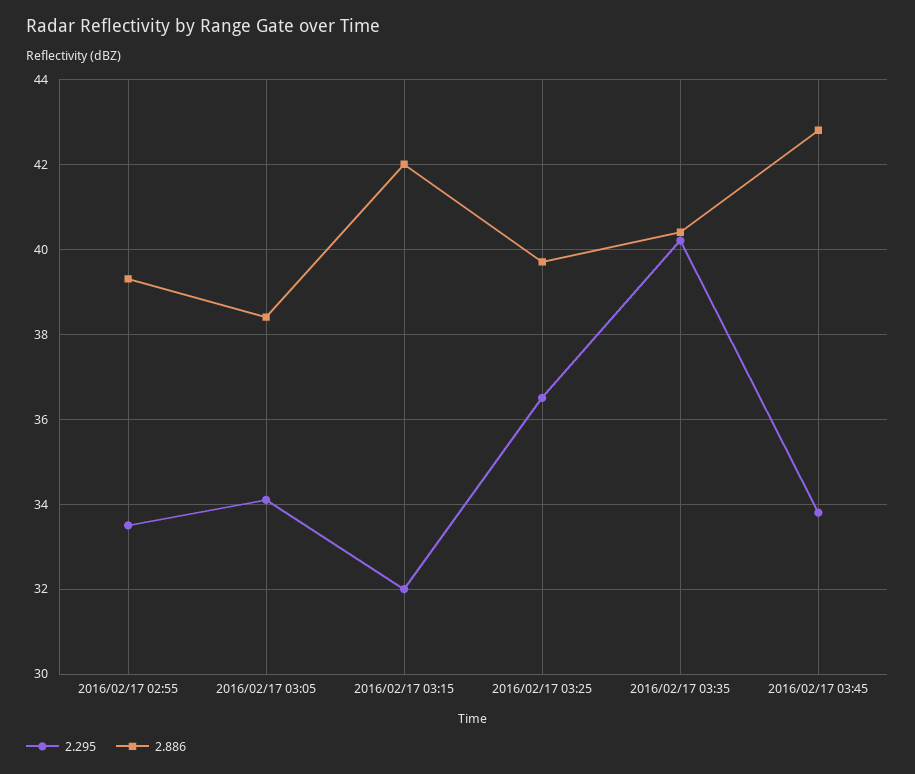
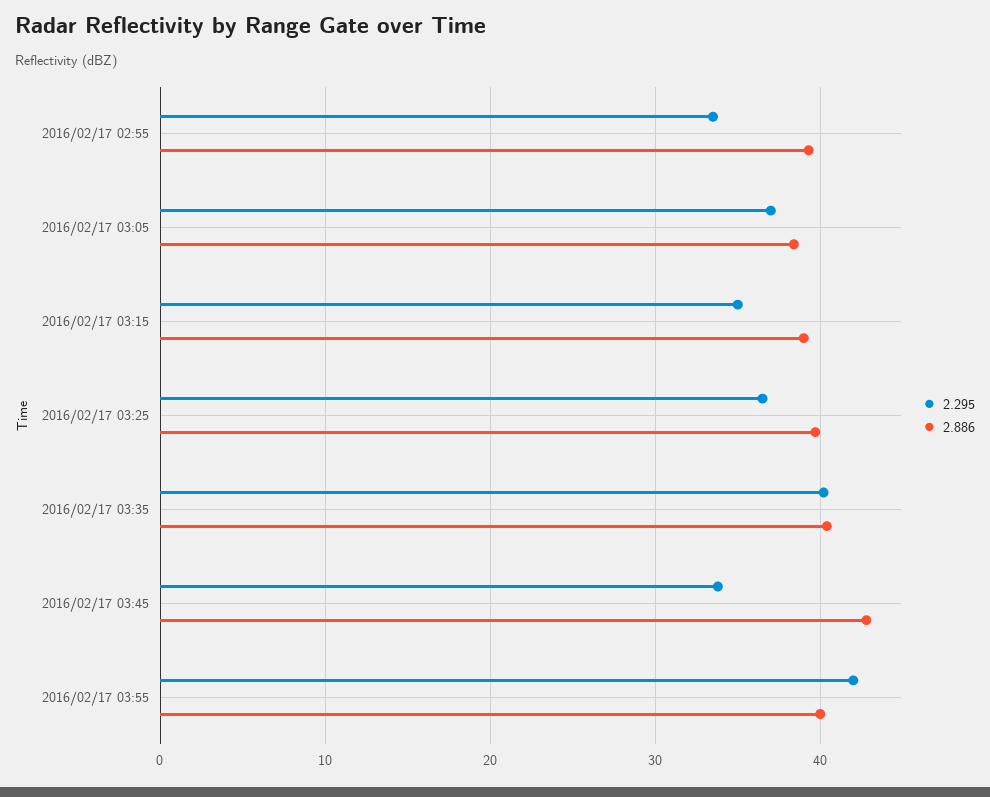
2.295, 2016/02/17 03:05: 34 -> 37
2.295, 2016/02/17 03:15: 32 -> 35
2.886, 2016/02/17 03:15: 42 -> 39
2.295, 2016/02/17 03:55: none -> 42
2.886, 2016/02/17 03:55: none -> 40

